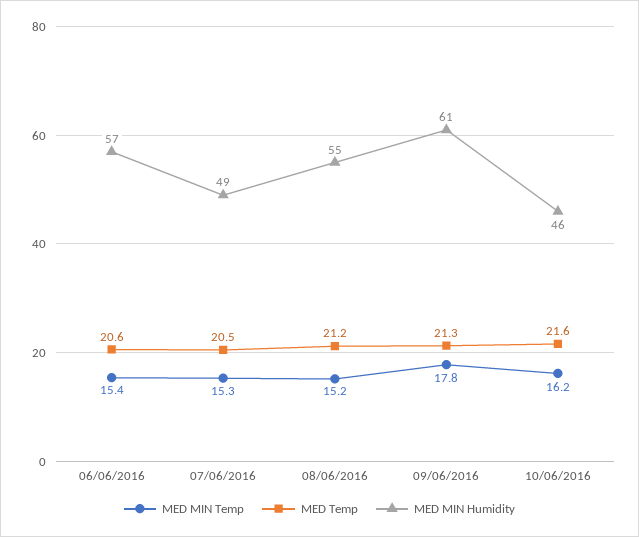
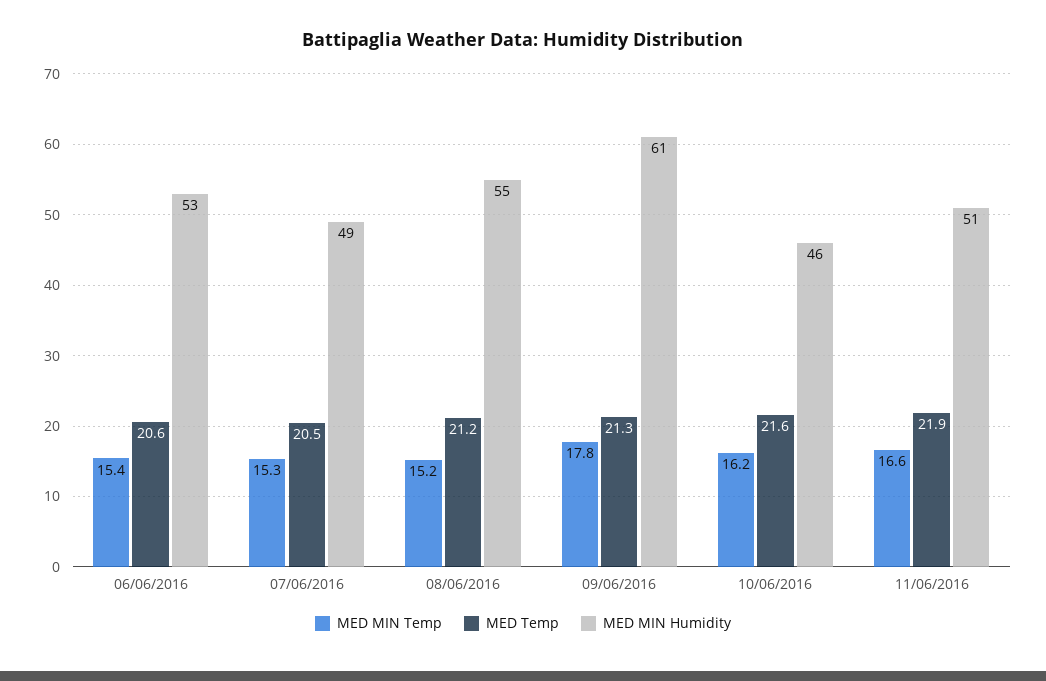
MED MIN Humidity, 06/06/2016: 57 -> 53
MED MIN Temp, 11/06/2016: none -> 16.6
MED Temp, 11/06/2016: none -> 21.9
MED MIN Humidity, 11/06/2016: none -> 51

